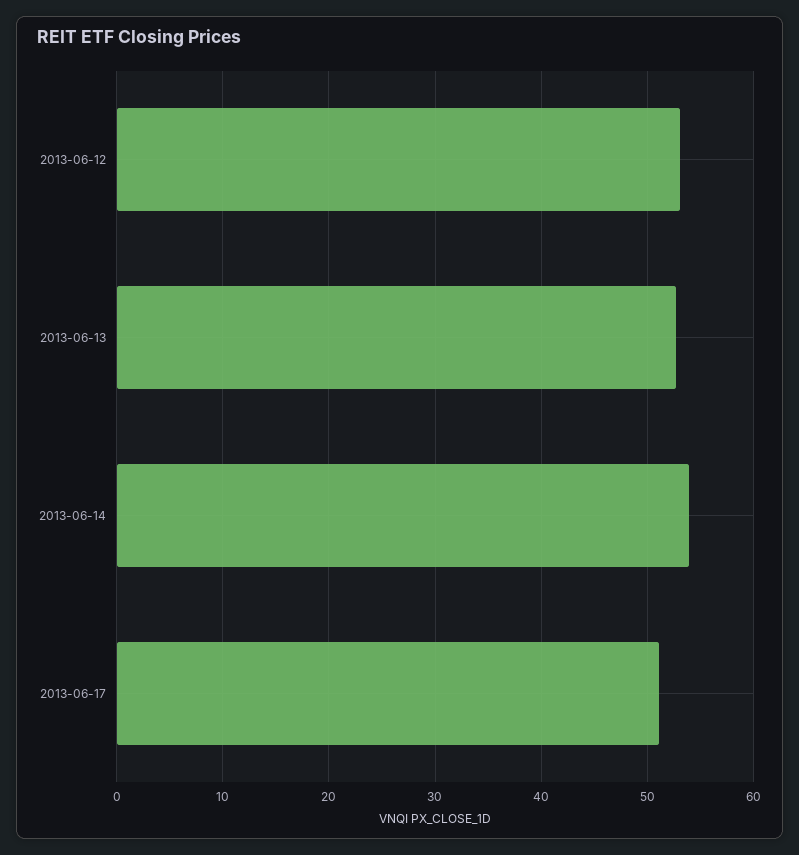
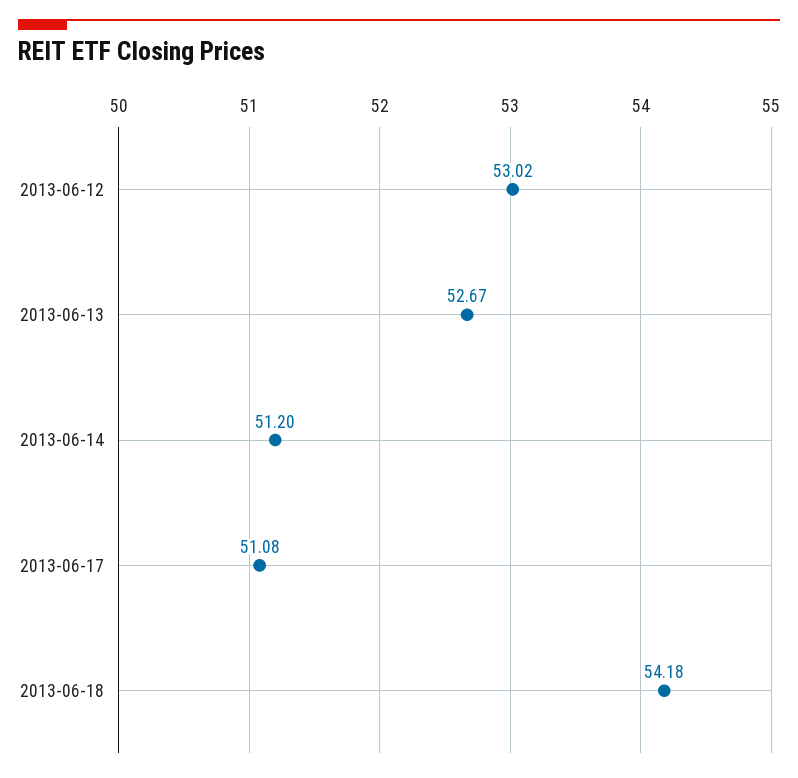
2013-06-14: 54 -> 51.2
2013-06-18: none -> 54.18

